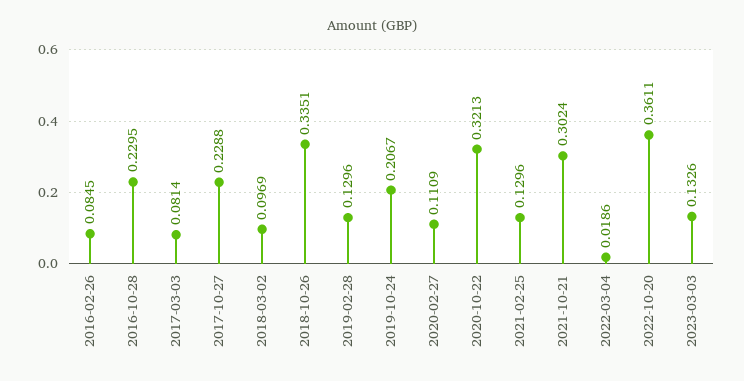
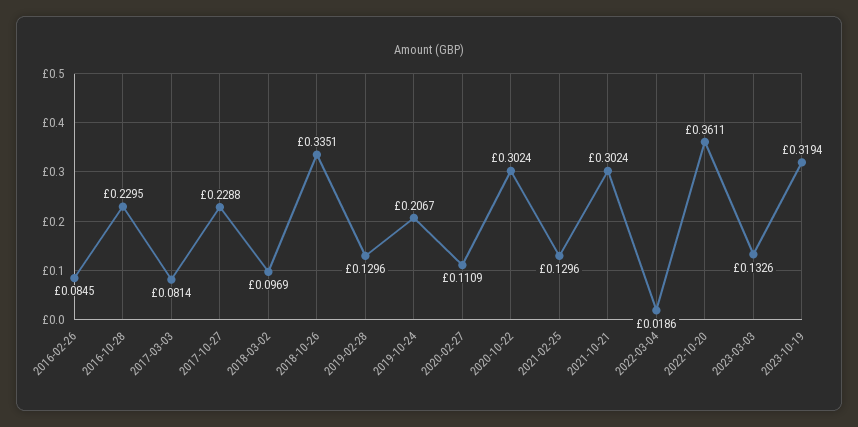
2020-10-22: 0.3213 -> 0.3024
2023-10-19: none -> 0.3194

